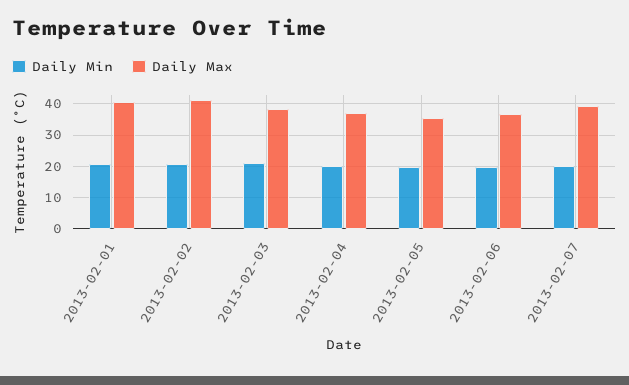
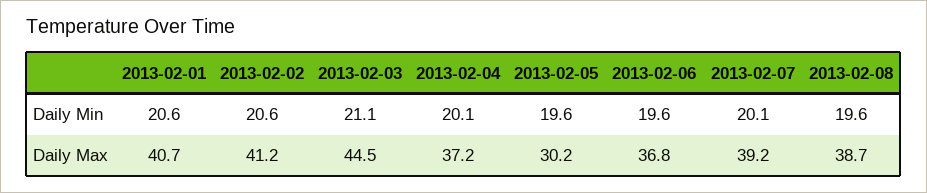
Daily Max, 2013-02-03: 38 -> 44.5
Daily Max, 2013-02-05: 36 -> 30.2
Daily Min, 2013-02-08: none -> 19.6
Daily Max, 2013-02-08: none -> 38.7

